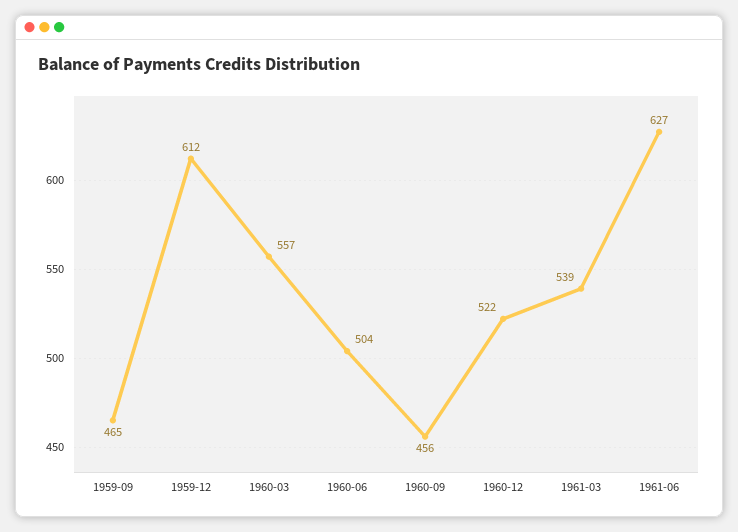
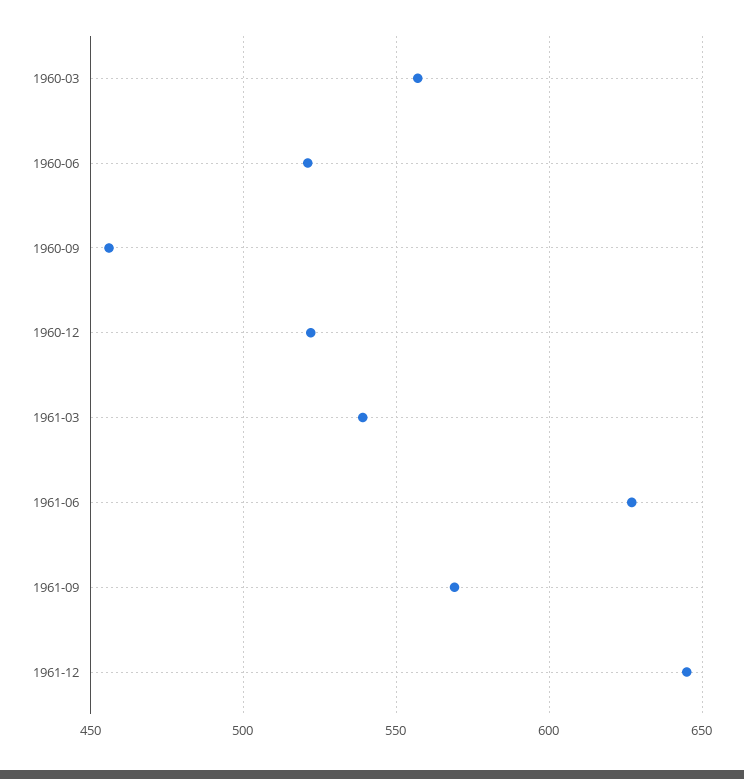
1959-09: 465 -> none
1959-12: 612 -> none
1960-06: 504 -> 520
1961-09: none -> 570
1961-12: none -> 645

